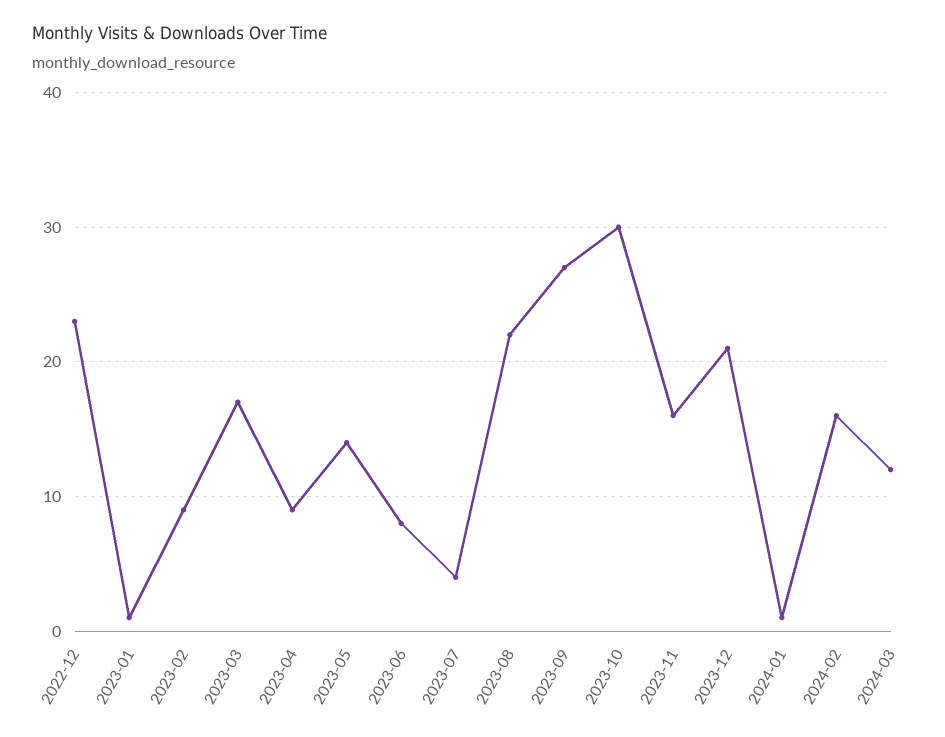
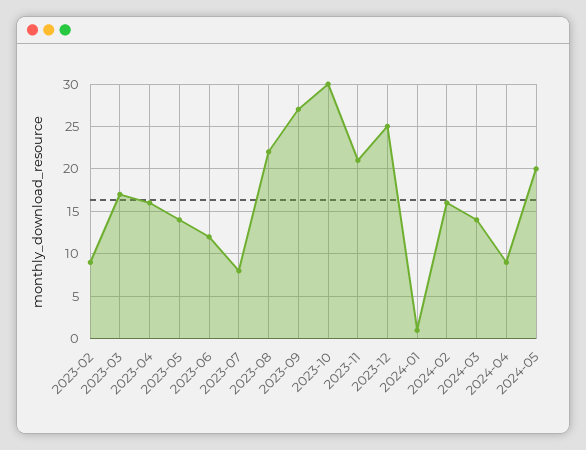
2022-12: 23 -> none
2023-01: 1 -> none
2023-04: 9 -> 16
2023-06: 8 -> 12
2023-07: 4 -> 8
2023-11: 16 -> 21
2023-12: 21 -> 25
2024-03: 12 -> 14
2024-04: none -> 9
2024-05: none -> 20

